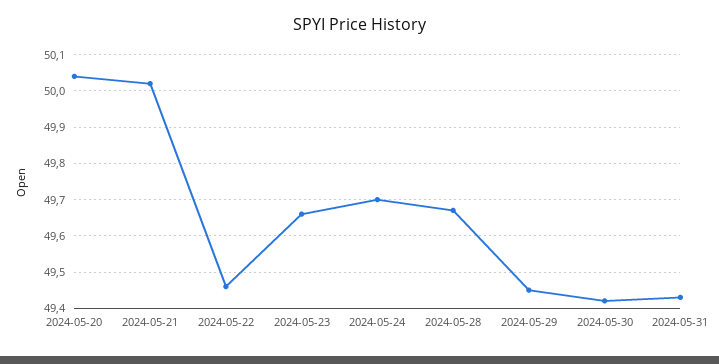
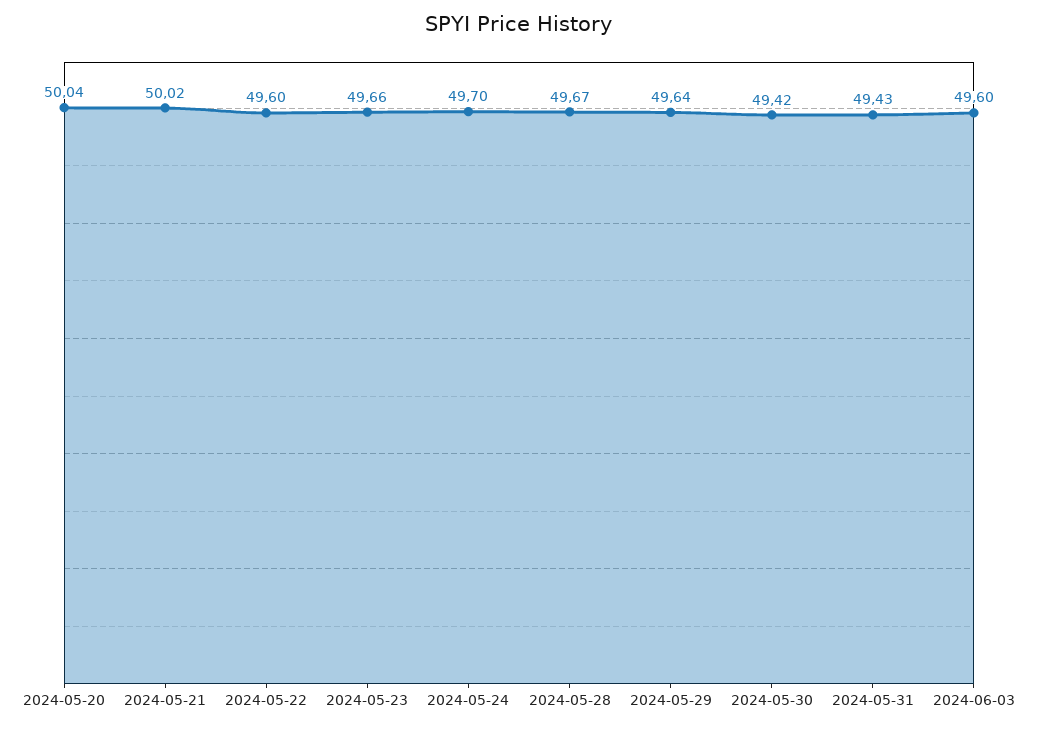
2024-05-22: 49.45 -> 49.6
2024-05-29: 49.45 -> 49.64
2024-06-03: none -> 49.6

